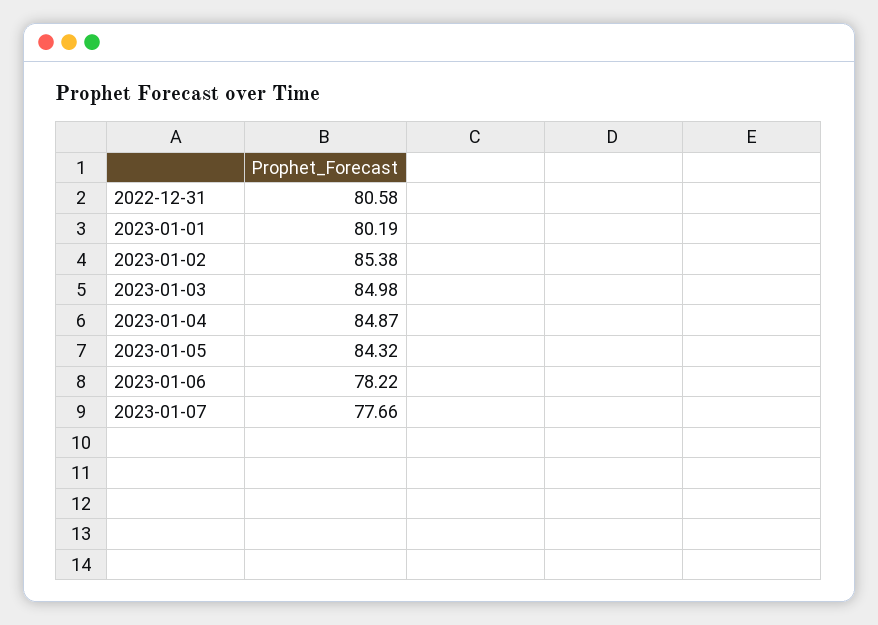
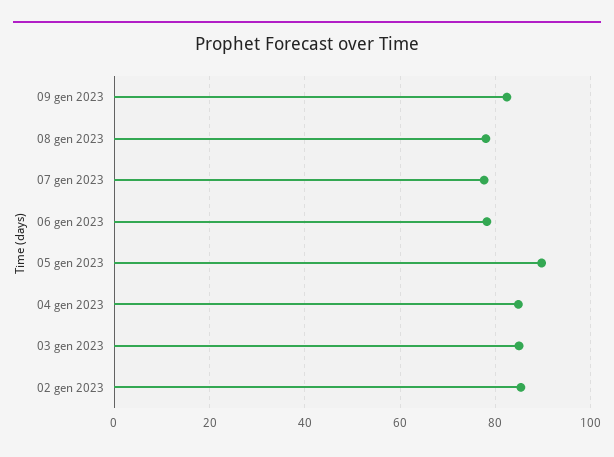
2022-12-31: 80.58 -> none
2023-01-01: 80.19 -> none
2023-01-05: 84.32 -> 90
09 gen 2023: none -> 82
08 gen 2023: none -> 78

